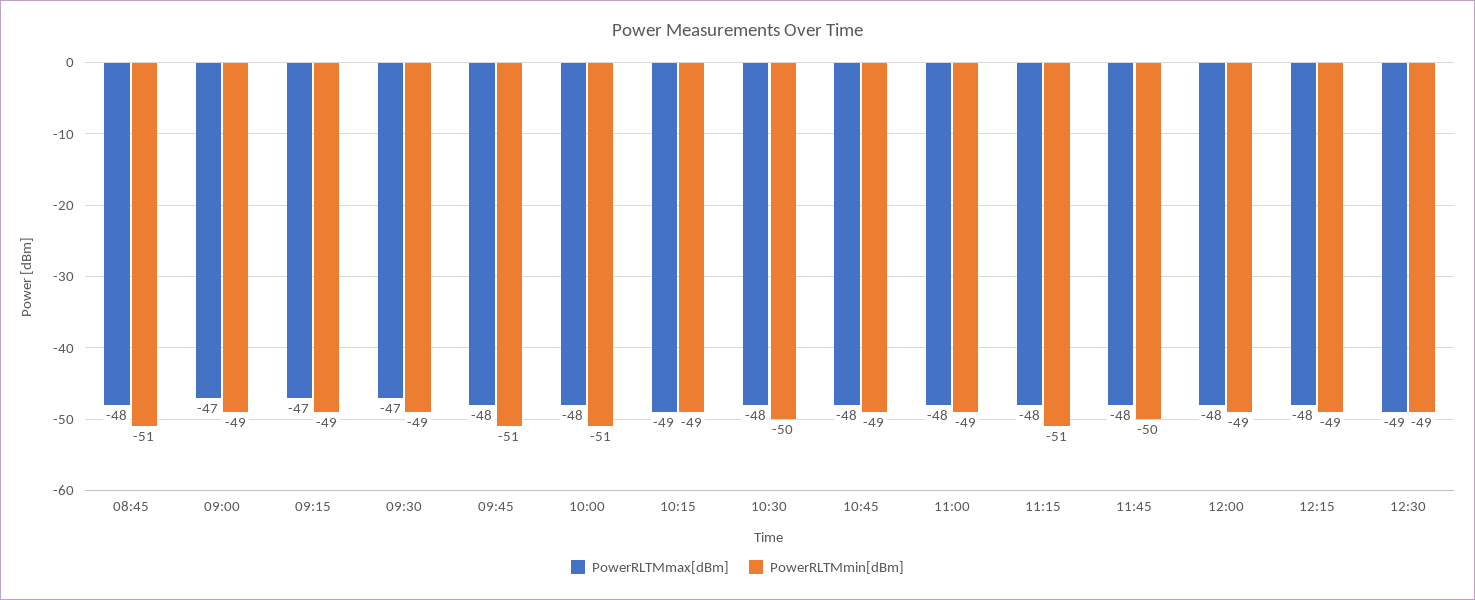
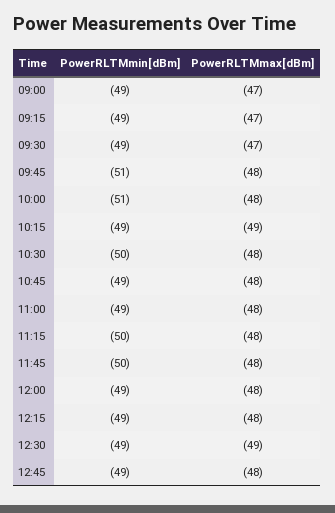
PowerRLTMmax[dBm], 08:45: -48 -> none
PowerRLTMmin[dBm], 08:45: -51 -> none
PowerRLTMmin[dBm], 11:15: -51 -> -50
PowerRLTMmin[dBm], 12:45: none -> -49
PowerRLTMmax[dBm], 12:45: none -> -48

